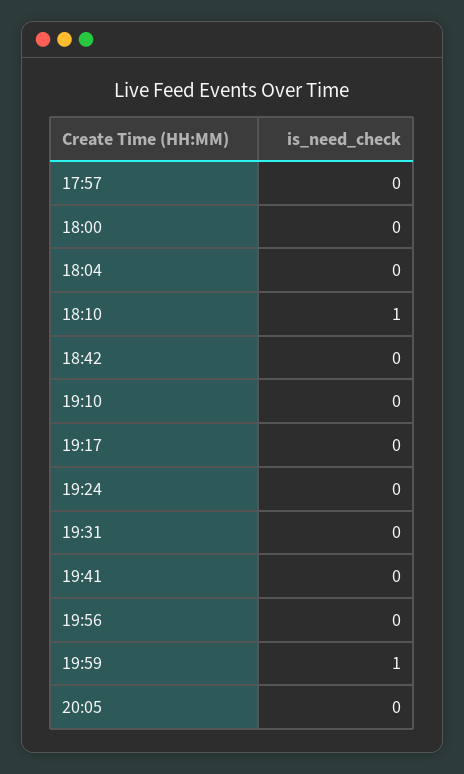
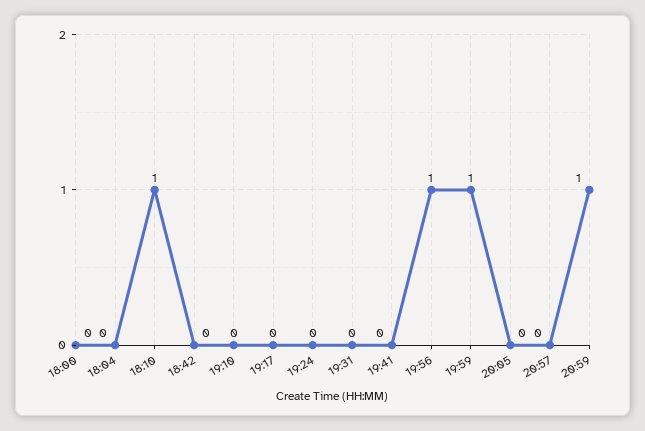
17:57: 0 -> none
19:56: 0 -> 1
20:57: none -> 0
20:59: none -> 1

